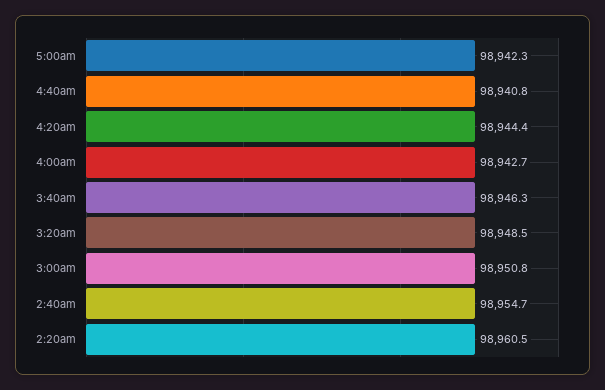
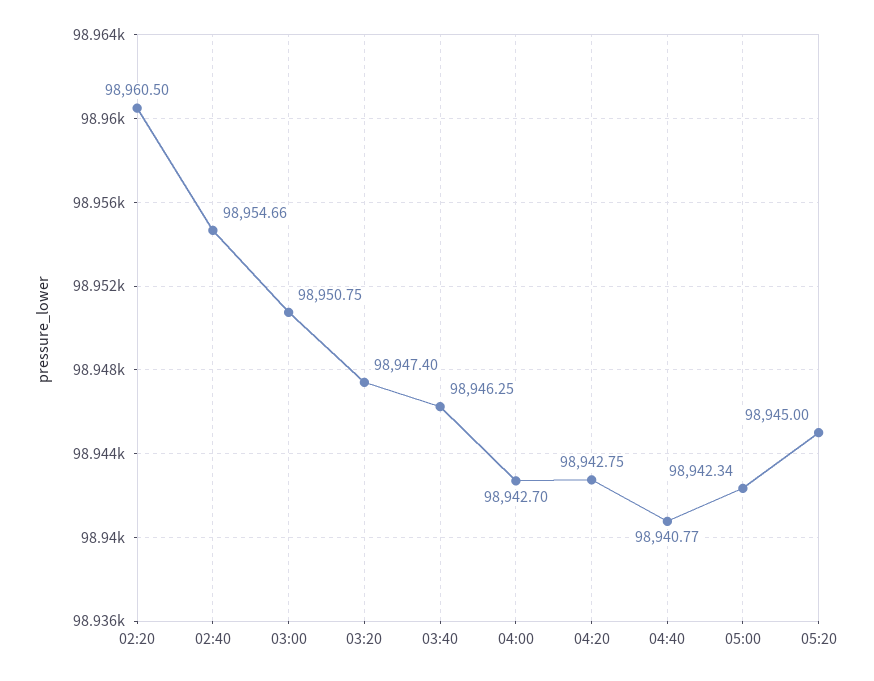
4:20am: 98944.4 -> 98942.75
3:20am: 98948.5 -> 98947.4
05:20: none -> 98945

